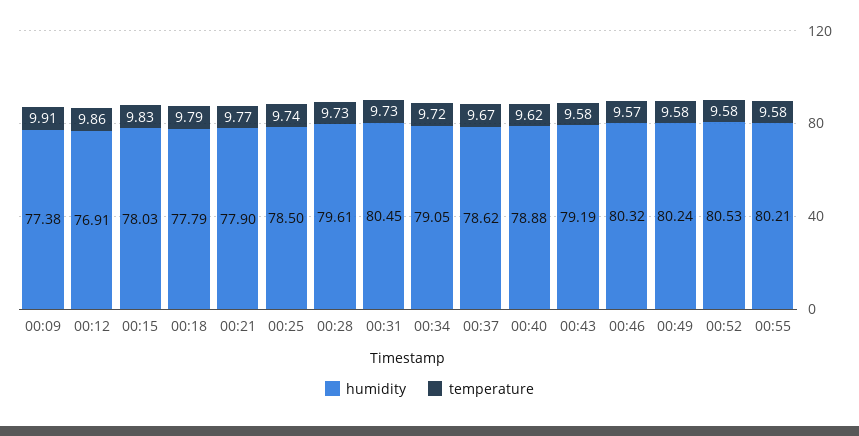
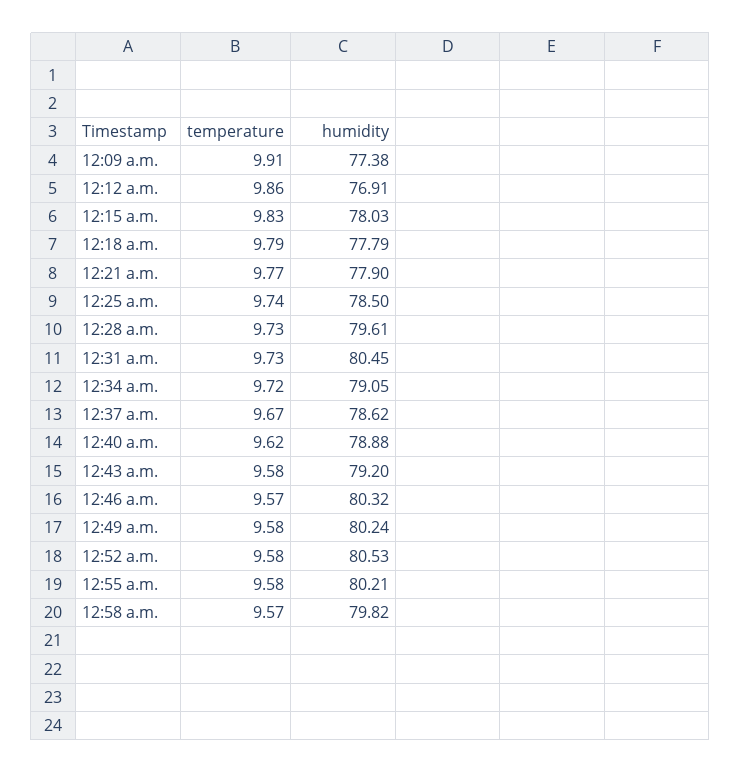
humidity, 00:43: 79.19 -> 79.2
temperature, 12:58 a.m.: none -> 9.57
humidity, 12:58 a.m.: none -> 79.82

